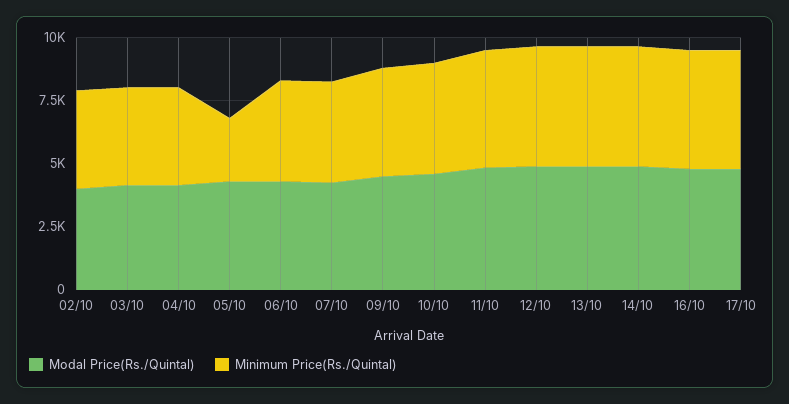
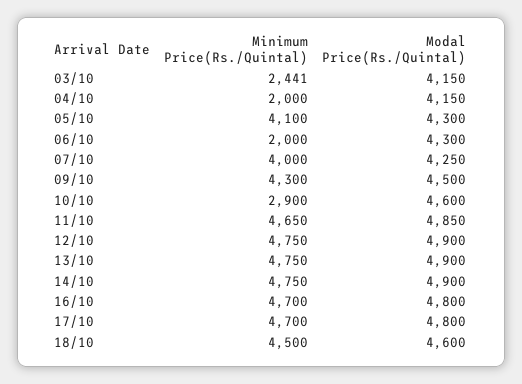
Modal Price(Rs./Quintal), 02/10: 4000 -> none
Minimum Price(Rs./Quintal), 02/10: 4000 -> none
Minimum Price(Rs./Quintal), 03/10: 4000 -> 2441
Minimum Price(Rs./Quintal), 04/10: 4000 -> 2000
Minimum Price(Rs./Quintal), 05/10: 2500 -> 4100
Minimum Price(Rs./Quintal), 06/10: 4000 -> 2000
Minimum Price(Rs./Quintal), 10/10: 4500 -> 2900
Minimum Price(Rs./Quintal), 18/10: none -> 4500
Modal Price(Rs./Quintal), 18/10: none -> 4600

